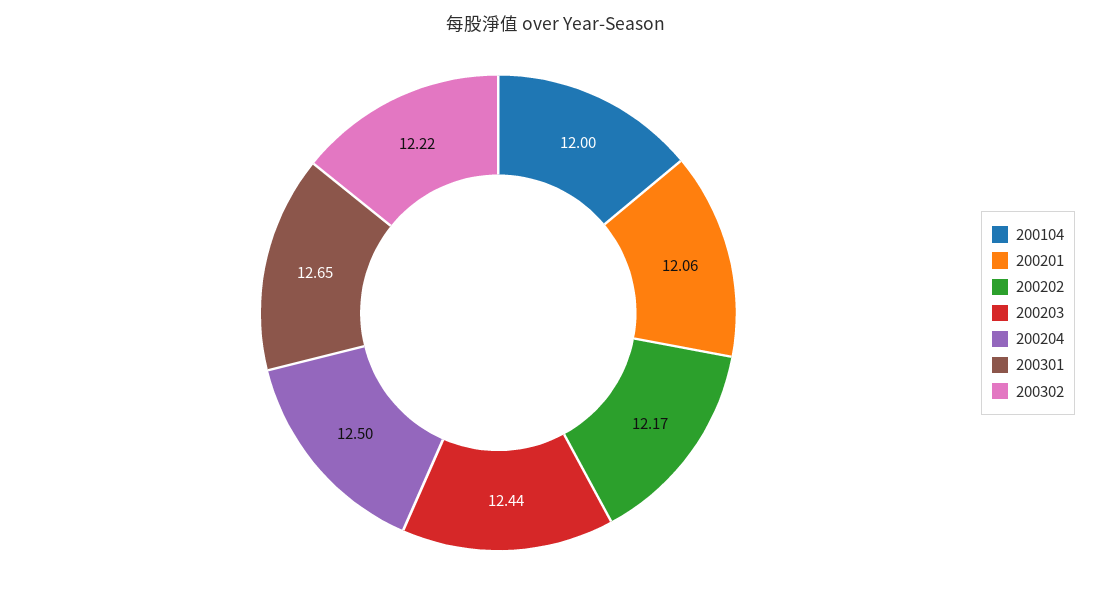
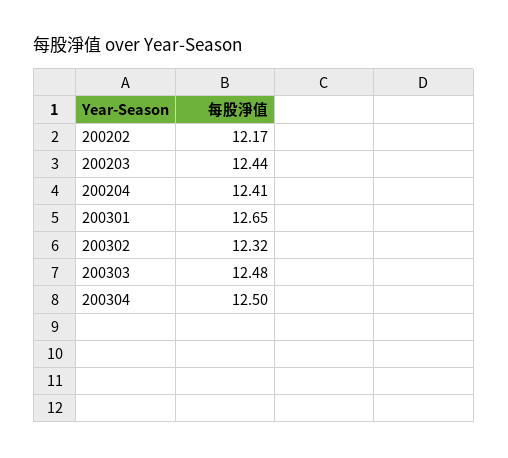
200104: 12 -> none
200201: 12.06 -> none
200204: 12.5 -> 12.41
200302: 12.22 -> 12.32
200303: none -> 12.48
200304: none -> 12.5

